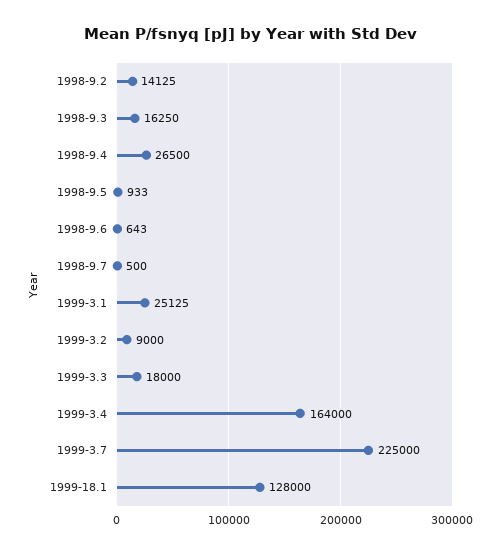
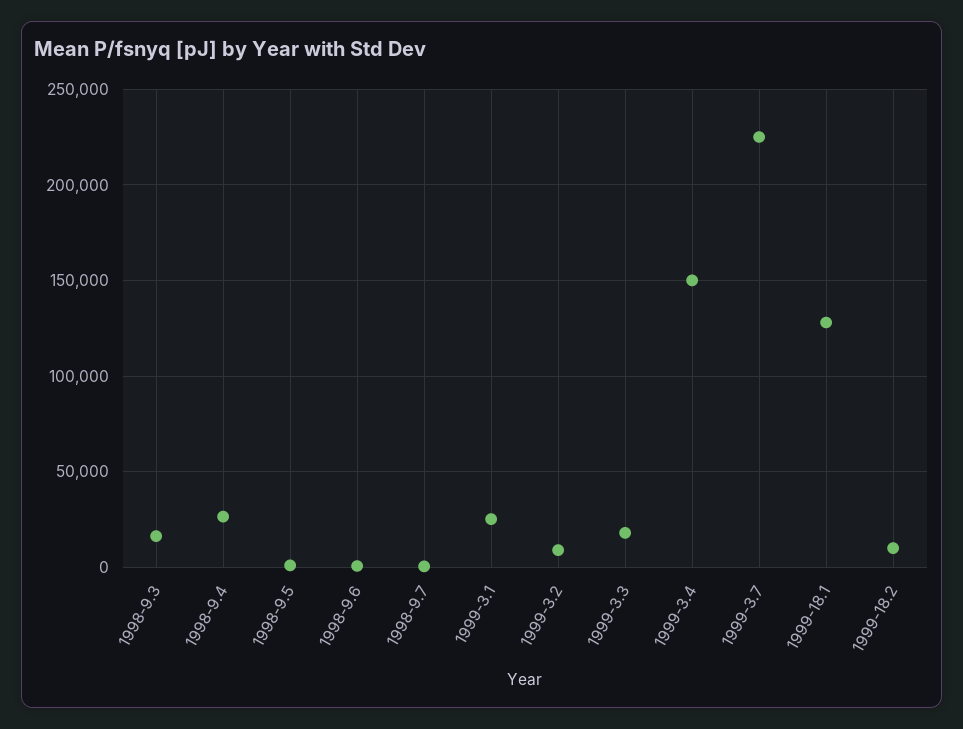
1998-9.2: 14125 -> none
1999-3.4: 164000 -> 150000
1999-18.2: none -> 10000

